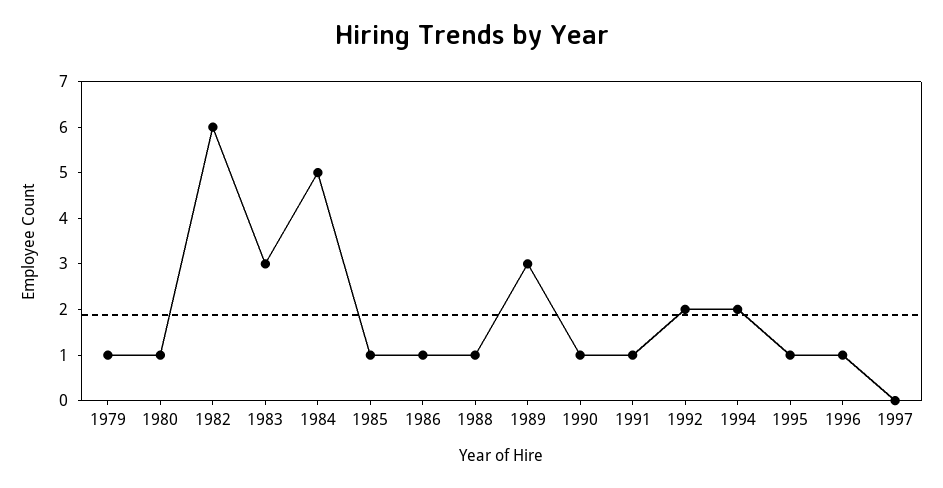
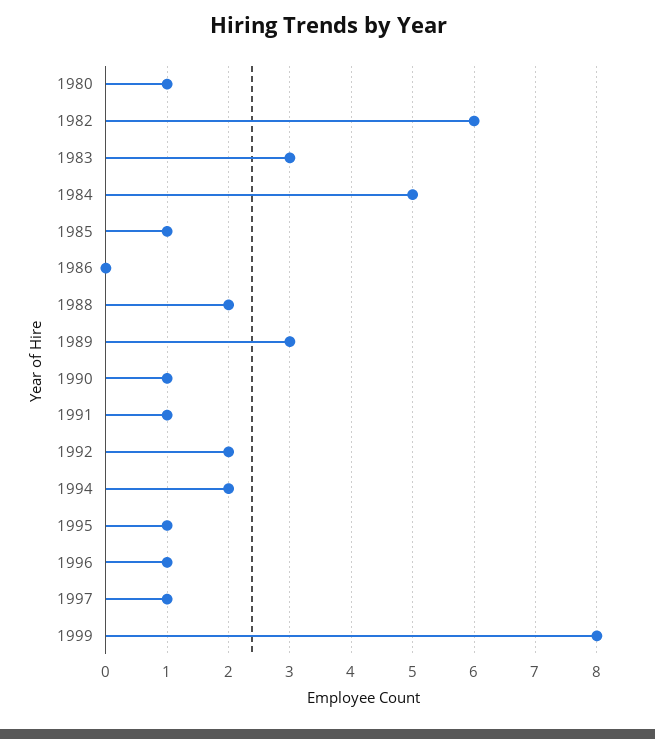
1979: 1 -> none
1986: 1 -> 0
1988: 1 -> 2
1997: 0 -> 1
1999: none -> 8

